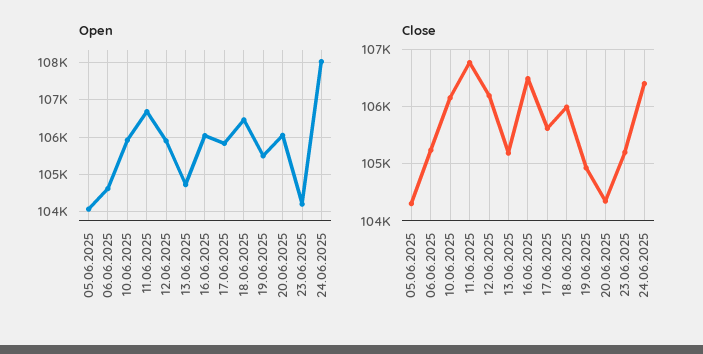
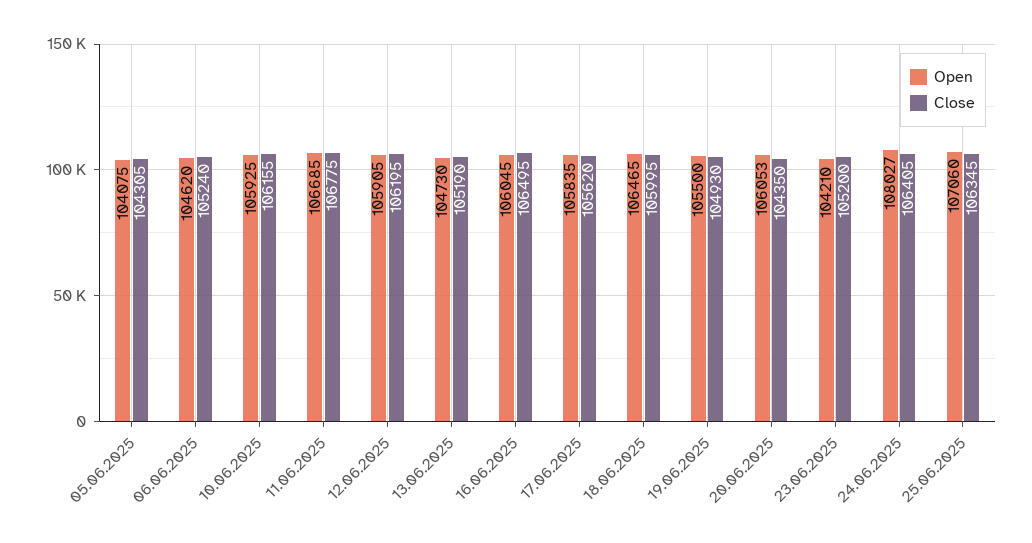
Open, 25.06.2025: none -> 107060
Close, 25.06.2025: none -> 106345

